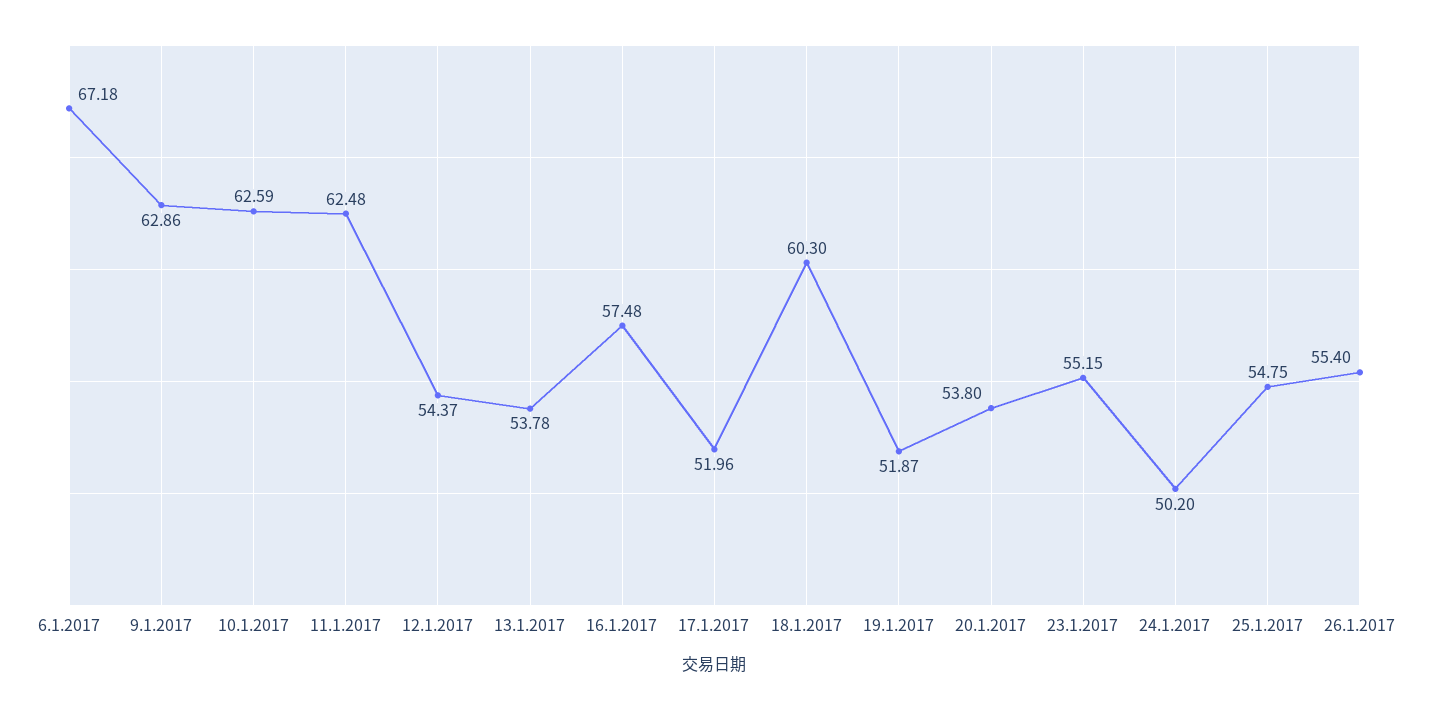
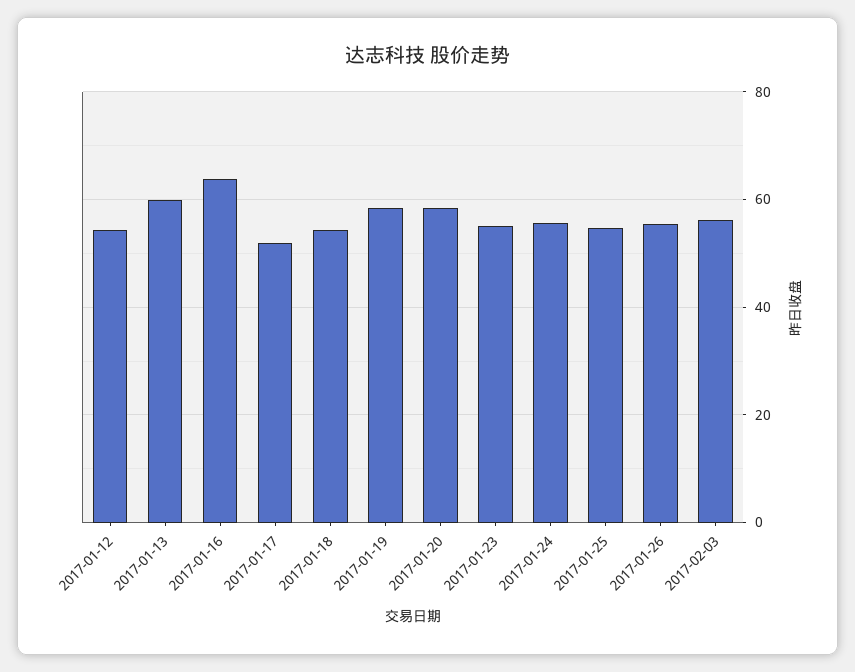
6.1.2017: 67.18 -> none
9.1.2017: 62.86 -> none
10.1.2017: 62.59 -> none
11.1.2017: 62.48 -> none
13.1.2017: 53.78 -> 60
16.1.2017: 57.48 -> 64
18.1.2017: 60.3 -> 54
19.1.2017: 51.87 -> 58
20.1.2017: 53.8 -> 58
24.1.2017: 50.2 -> 56
2017-02-03: none -> 56

